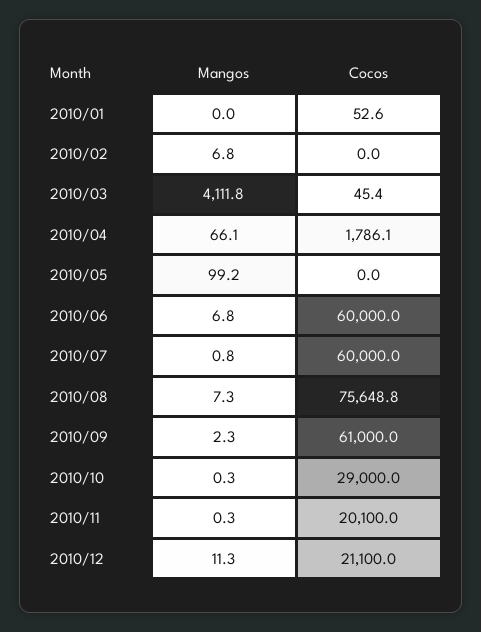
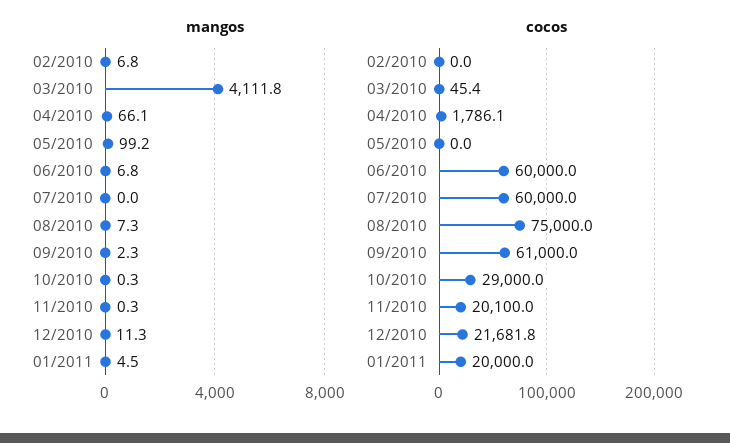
Mangos, 2010/01: 0 -> none
Cocos, 2010/01: 52.6 -> none
Mangos, 2010/07: 0.8 -> 0
Cocos, 2010/08: 75648.8 -> 75000
Cocos, 2010/12: 21100 -> 21681.8
Mangos, 01/2011: none -> 4.5
Cocos, 01/2011: none -> 20000

